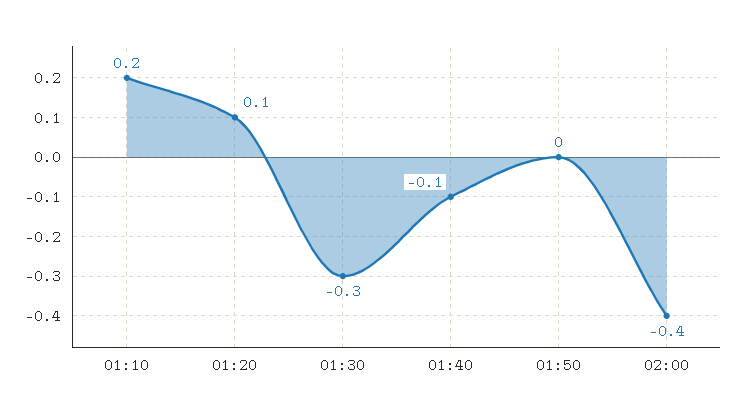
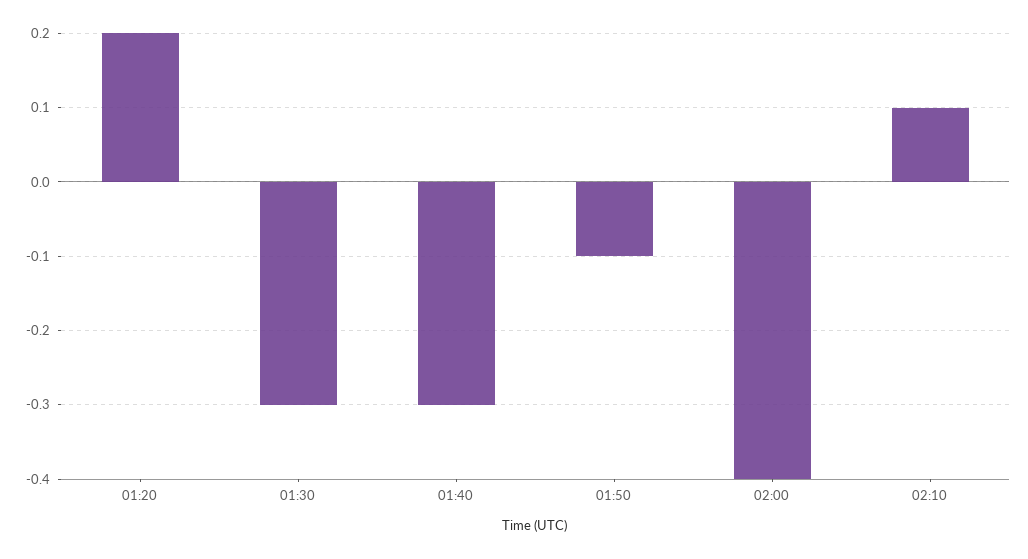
01:10: 0.2 -> none
01:20: 0.1 -> 0.2
01:40: -0.1 -> -0.3
01:50: 0 -> -0.1
02:10: none -> 0.1

